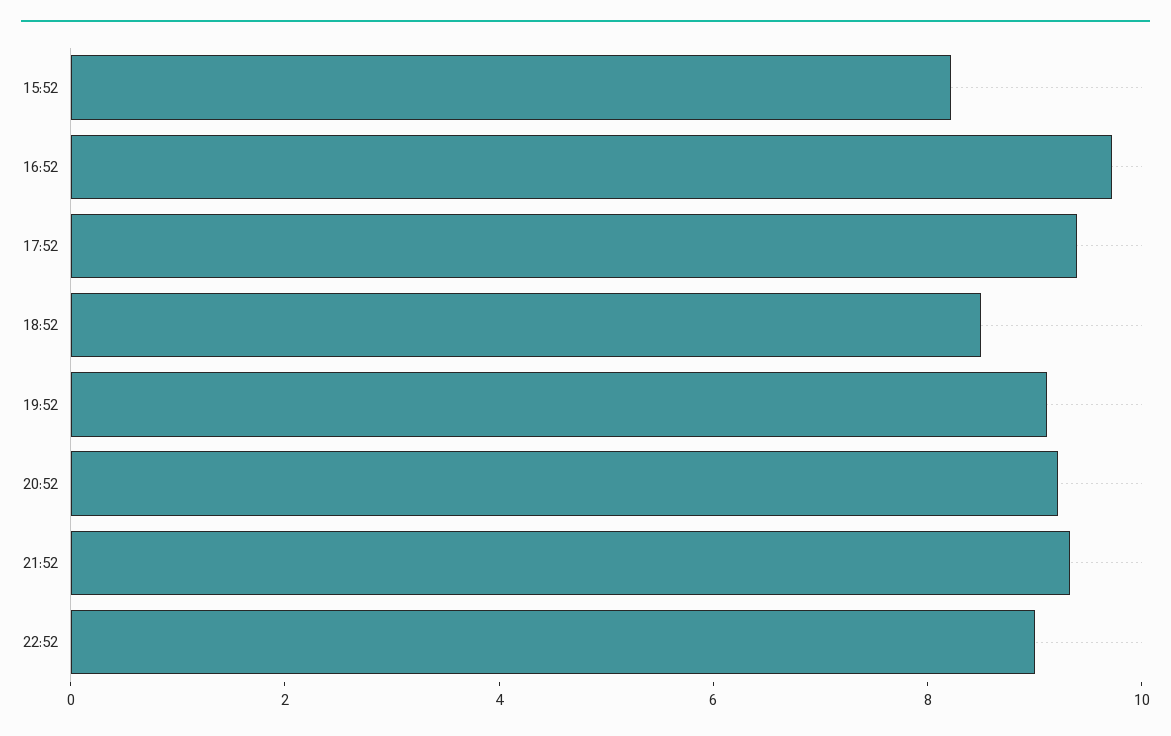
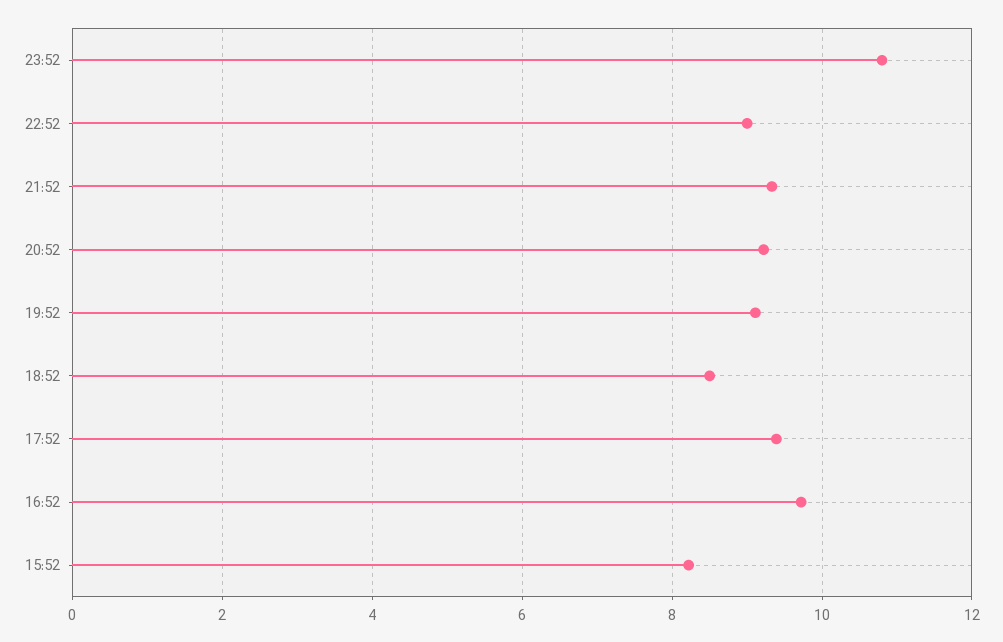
23:52: none -> 10.8

